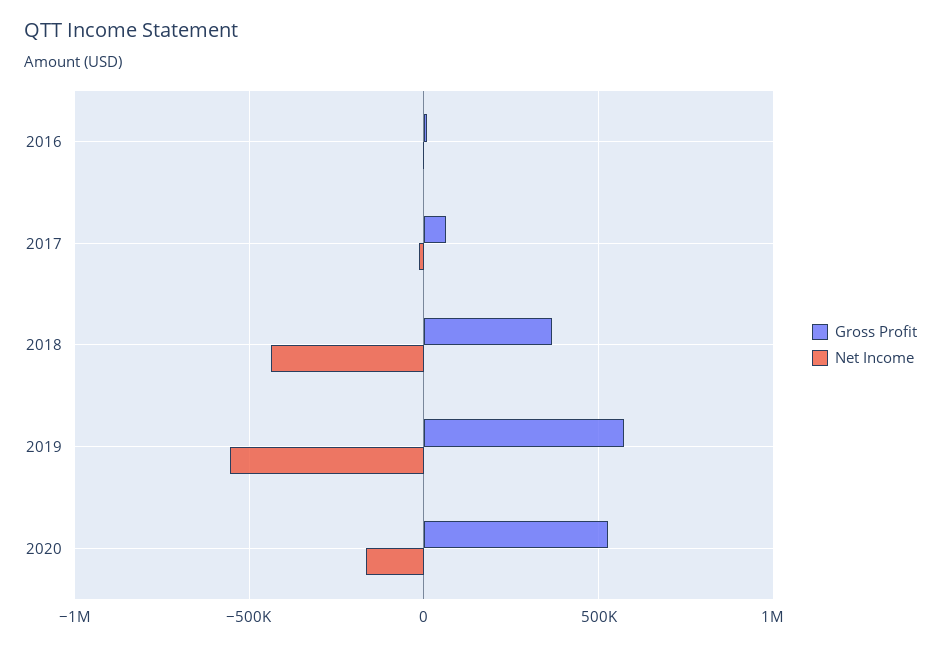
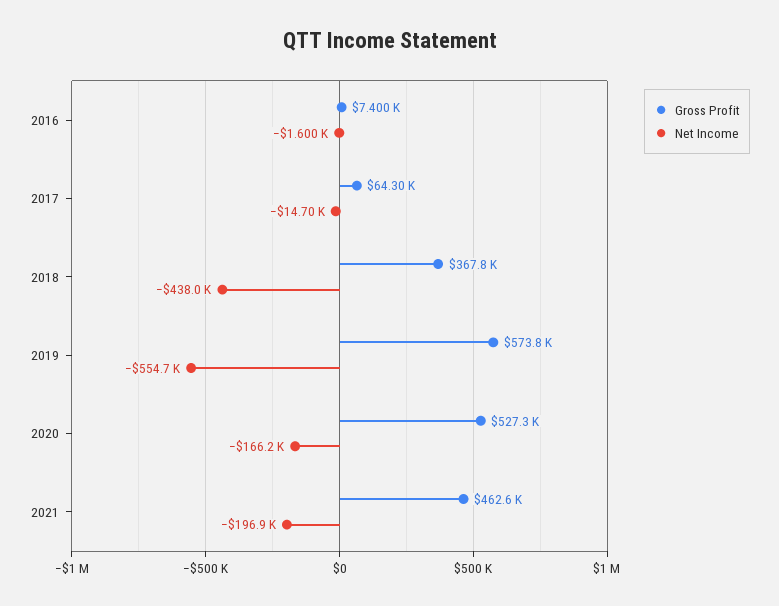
Gross Profit, 2021: none -> 462600
Net Income, 2021: none -> -196900

